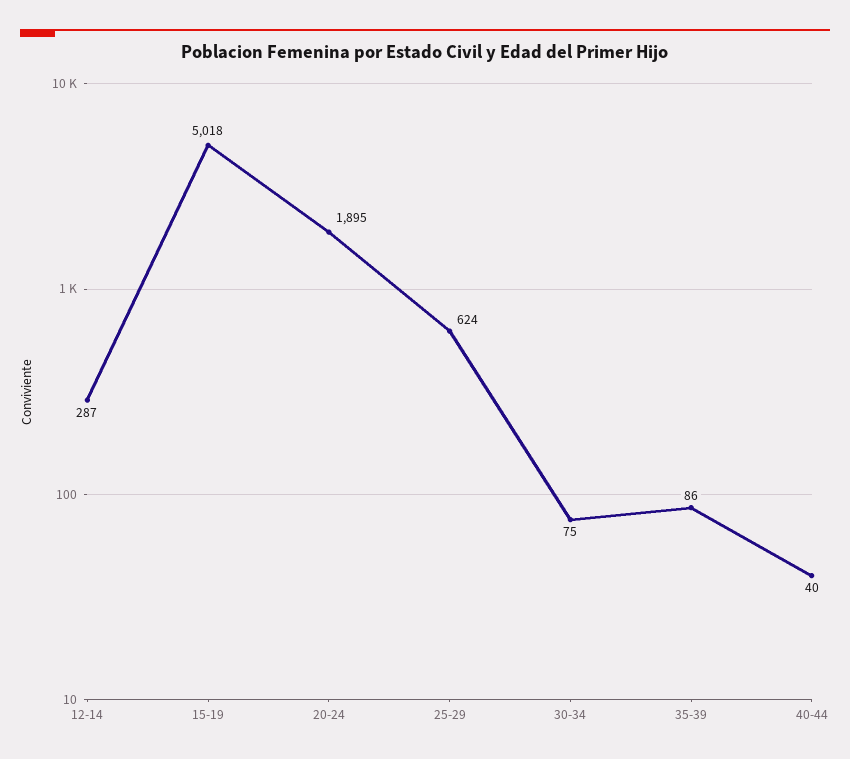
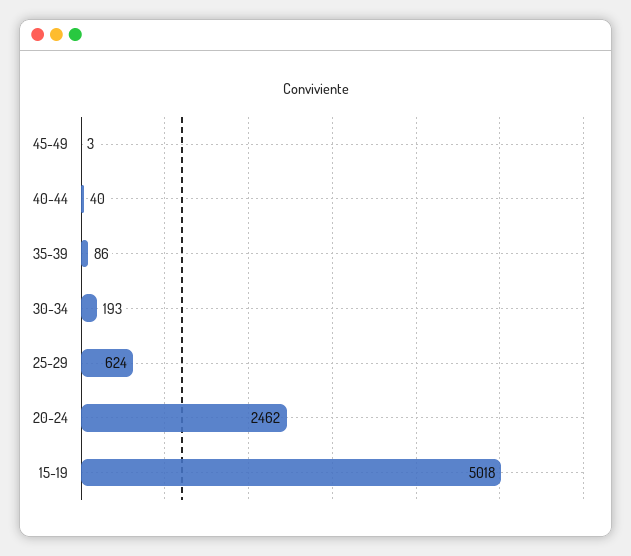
12-14: 287 -> none
20-24: 1895 -> 2462
30-34: 75 -> 193
45-49: none -> 3

